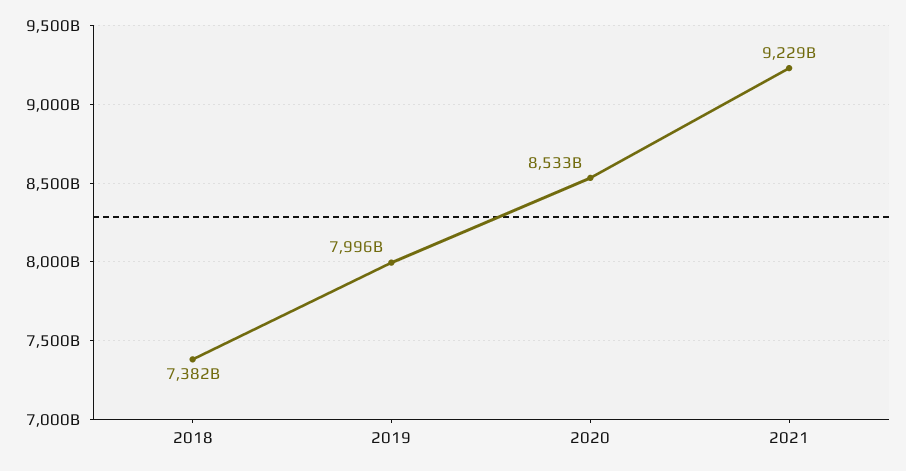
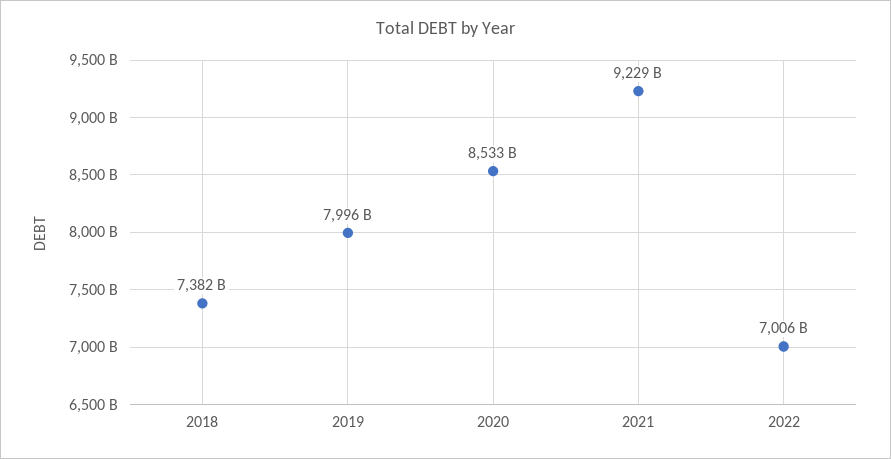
2022: none -> 7006000000000

